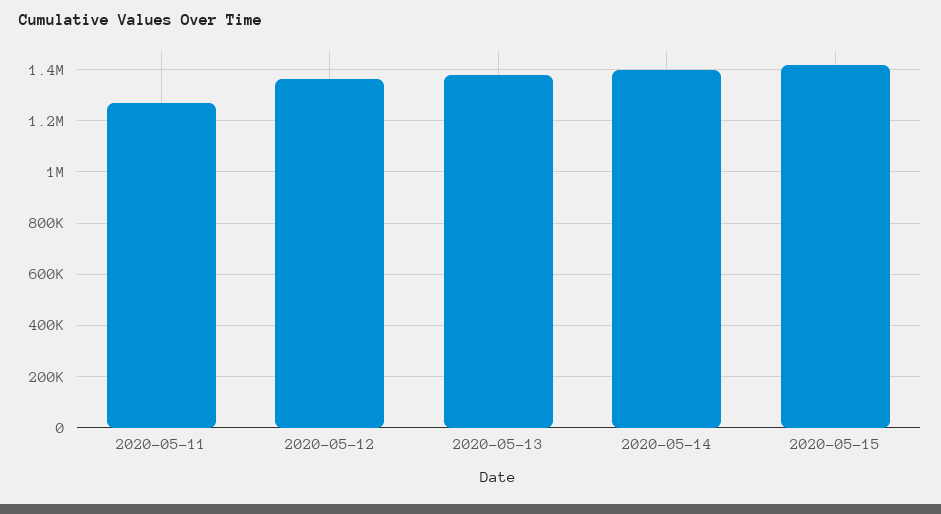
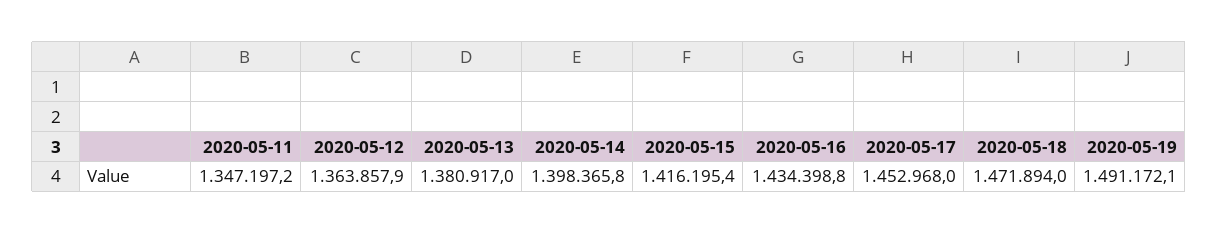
2020-05-11: 1275000 -> 1347197.2
2020-05-16: none -> 1434398.8
2020-05-17: none -> 1452968
2020-05-18: none -> 1471894
2020-05-19: none -> 1491172.1

